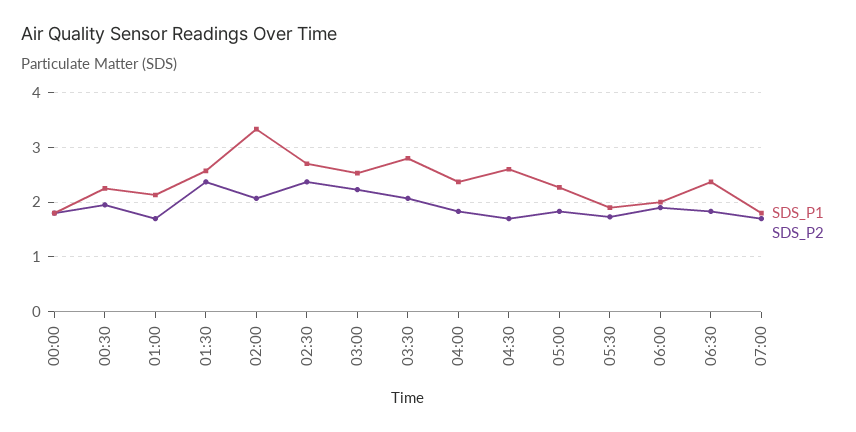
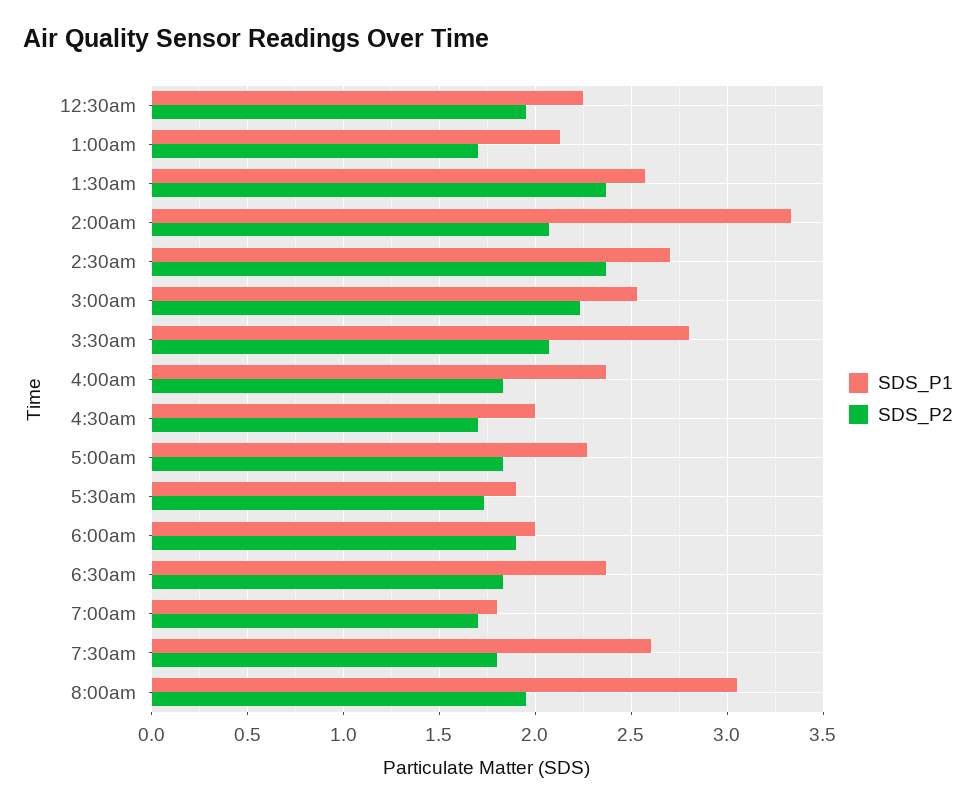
SDS_P1, 00:00: 1.8 -> none
SDS_P2, 00:00: 1.8 -> none
SDS_P1, 04:30: 2.6 -> 2
SDS_P1, 7:30am: none -> 2.6
SDS_P2, 7:30am: none -> 1.8
SDS_P1, 8:00am: none -> 3.05
SDS_P2, 8:00am: none -> 1.95

